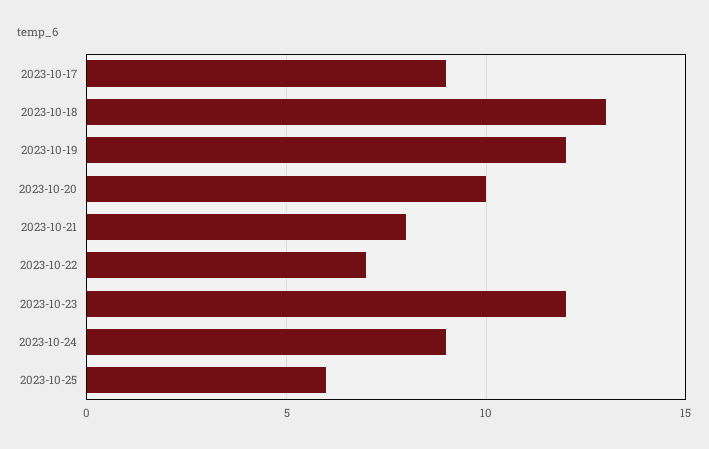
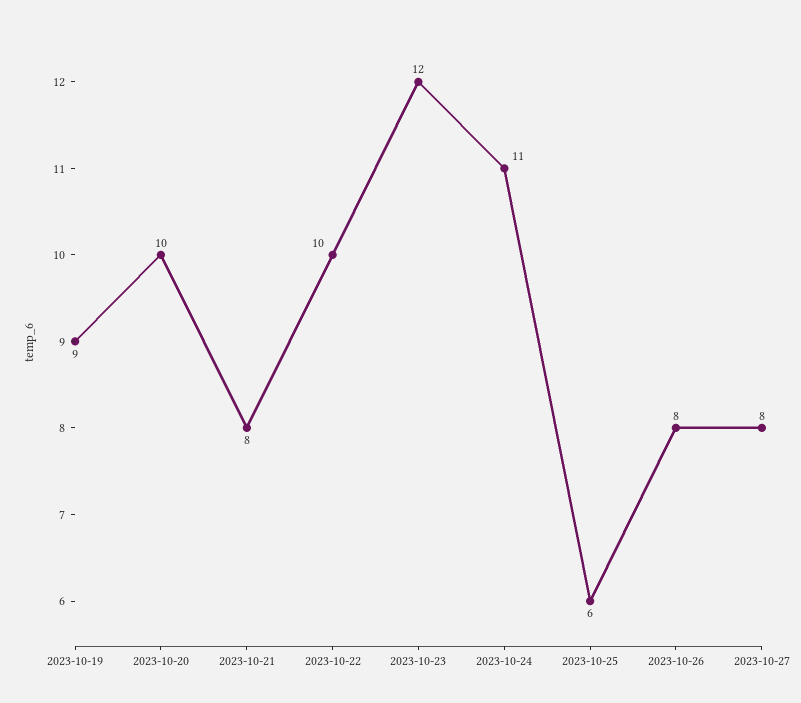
2023-10-17: 9 -> none
2023-10-18: 13 -> none
2023-10-19: 12 -> 9
2023-10-22: 7 -> 10
2023-10-24: 9 -> 11
2023-10-26: none -> 8
2023-10-27: none -> 8

